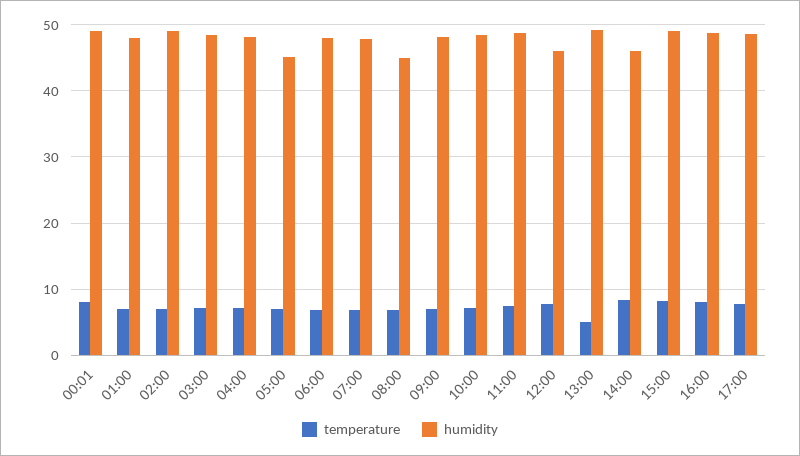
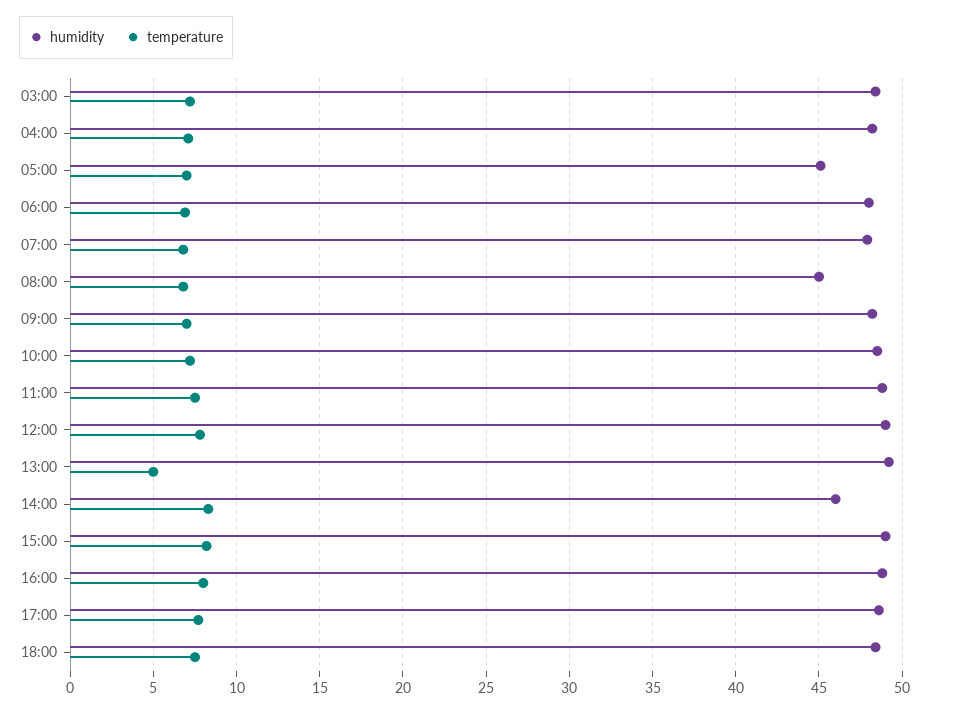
temperature, 00:01: 8 -> none
humidity, 00:01: 49 -> none
temperature, 01:00: 7 -> none
humidity, 01:00: 48 -> none
temperature, 02:00: 7 -> none
humidity, 02:00: 49 -> none
humidity, 12:00: 46 -> 49
humidity, 18:00: none -> 48.5
temperature, 18:00: none -> 7.5

